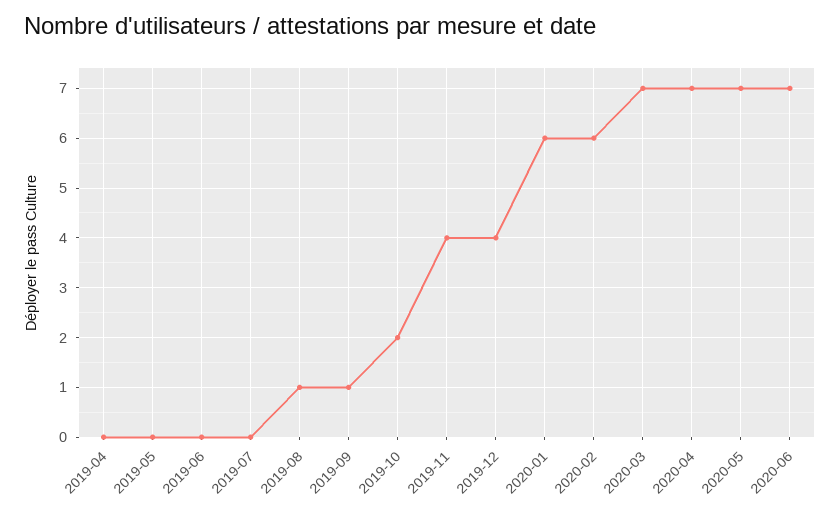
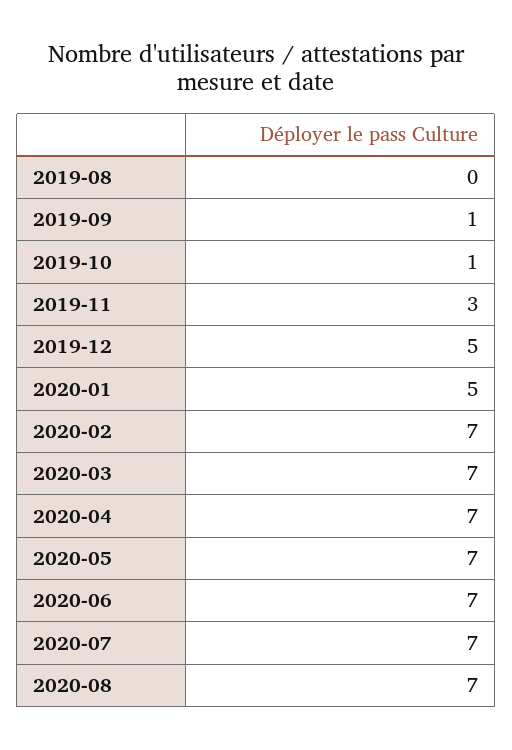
2019-04: 0 -> none
2019-05: 0 -> none
2019-06: 0 -> none
2019-07: 0 -> none
2019-08: 1 -> 0
2019-10: 2 -> 1
2019-11: 4 -> 3
2019-12: 4 -> 5
2020-01: 6 -> 5
2020-02: 6 -> 7
2020-07: none -> 7
2020-08: none -> 7

